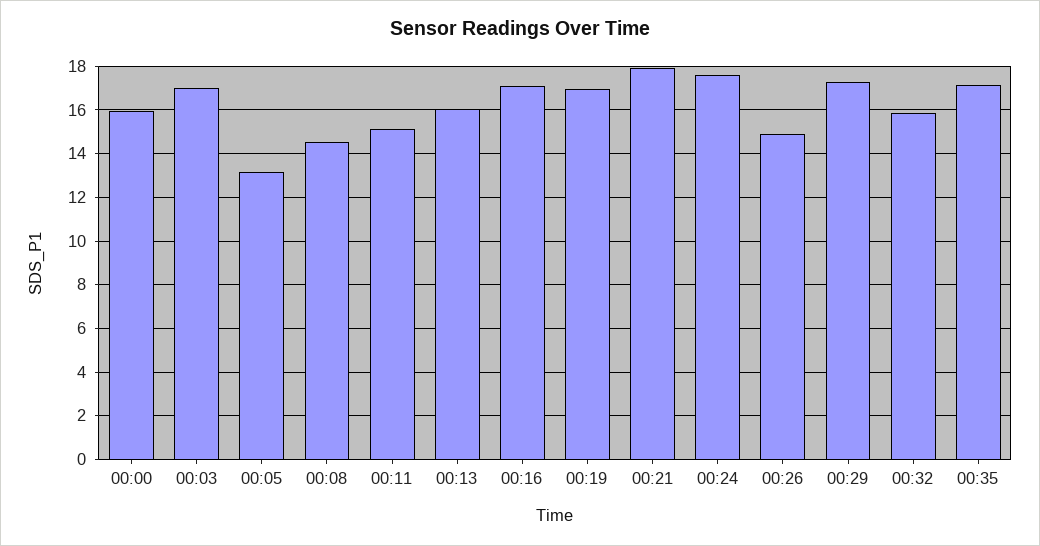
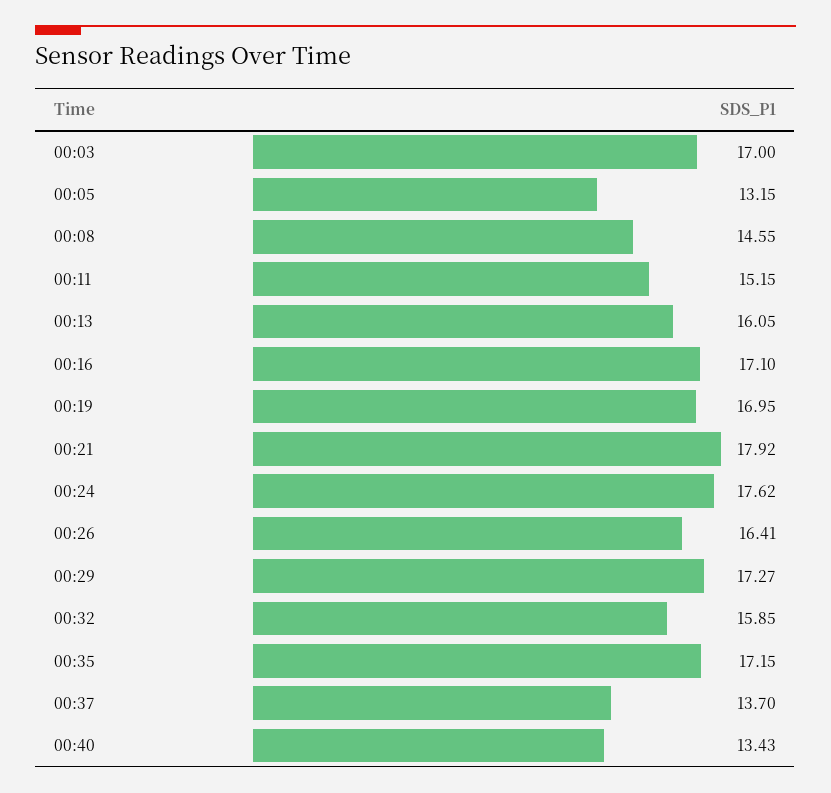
00:00: 16 -> none
00:26: 15 -> 16.41
00:37: none -> 13.7
00:40: none -> 13.43

